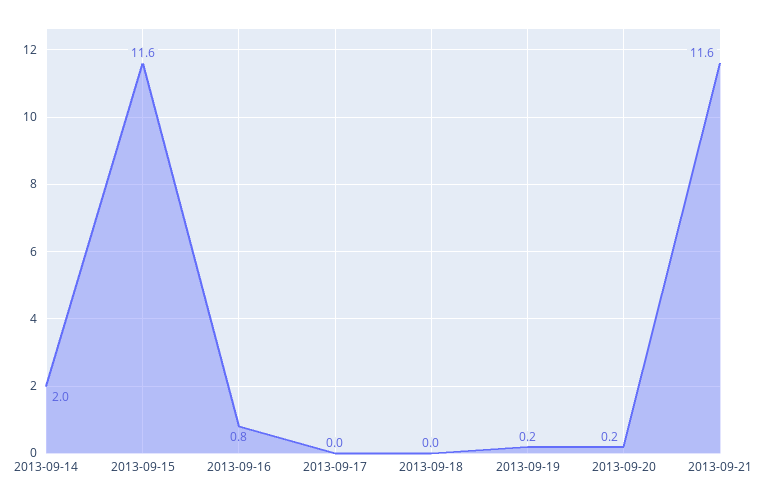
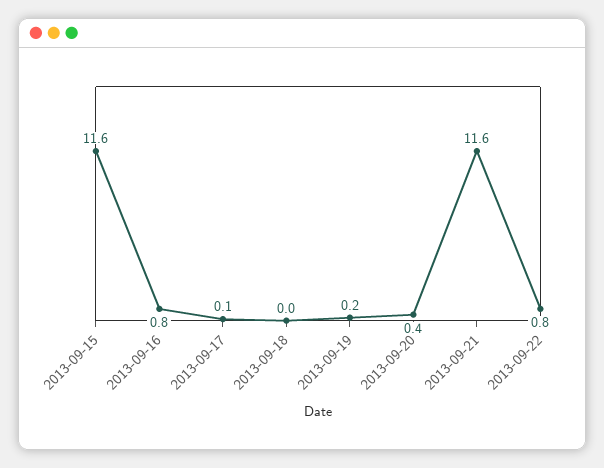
2013-09-14: 2 -> none
2013-09-17: 0 -> 0.1
2013-09-20: 0.2 -> 0.4
2013-09-22: none -> 0.8

